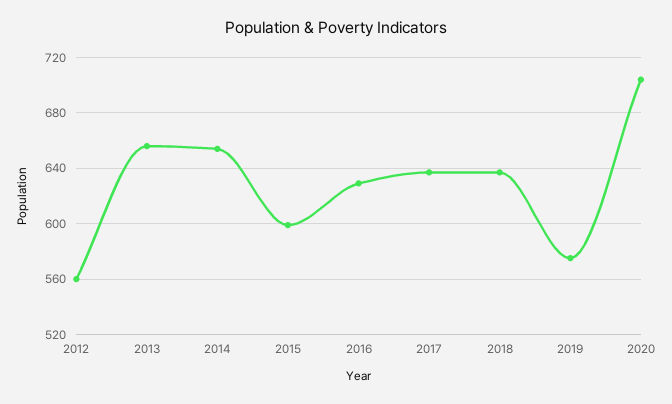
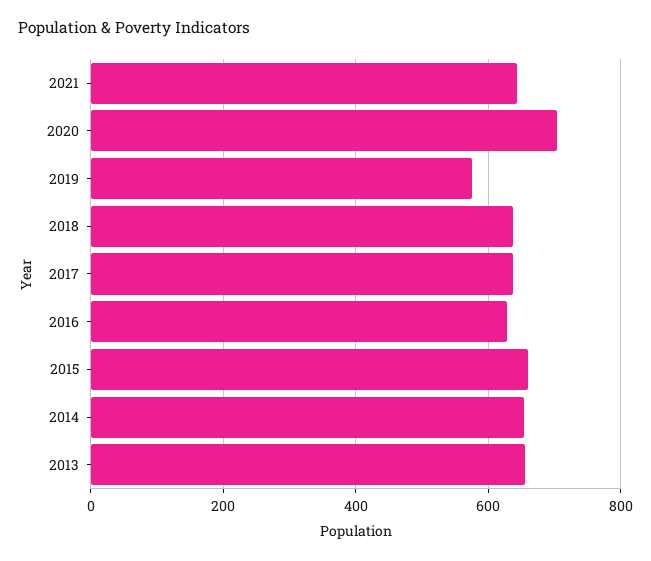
2012: 560 -> none
2015: 600 -> 660
2021: none -> 640

